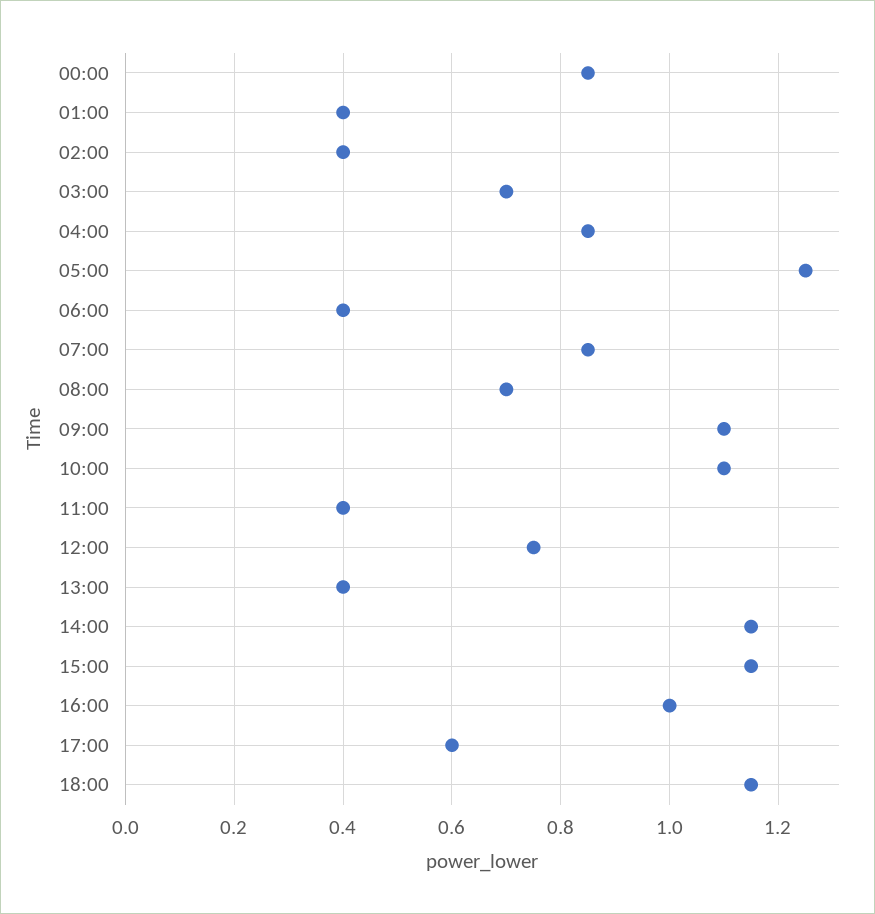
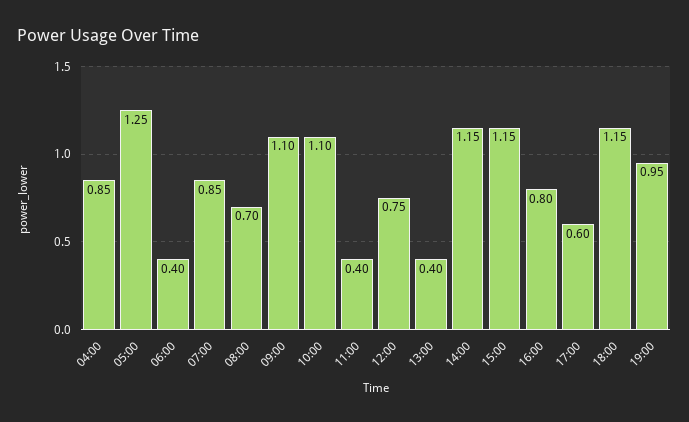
00:00: 0.85 -> none
01:00: 0.4 -> none
02:00: 0.4 -> none
03:00: 0.7 -> none
16:00: 1 -> 0.8
19:00: none -> 0.95

